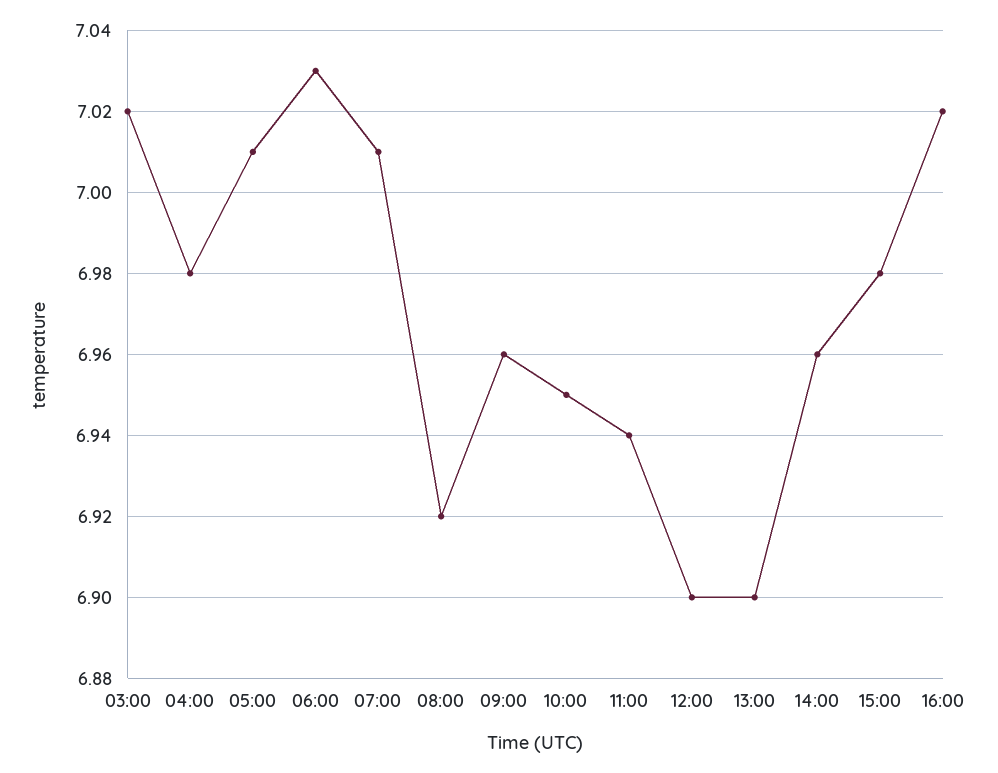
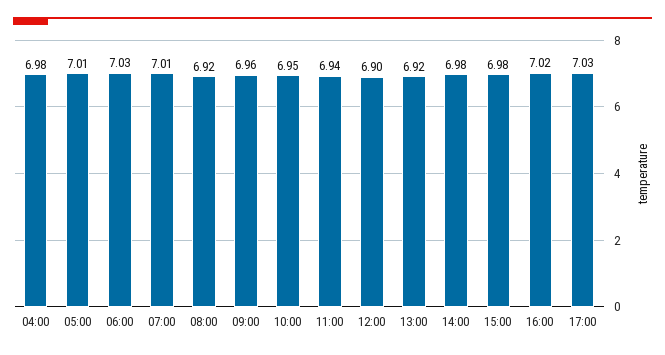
03:00: 7.02 -> none
13:00: 6.9 -> 6.92
14:00: 6.96 -> 6.98
17:00: none -> 7.03

